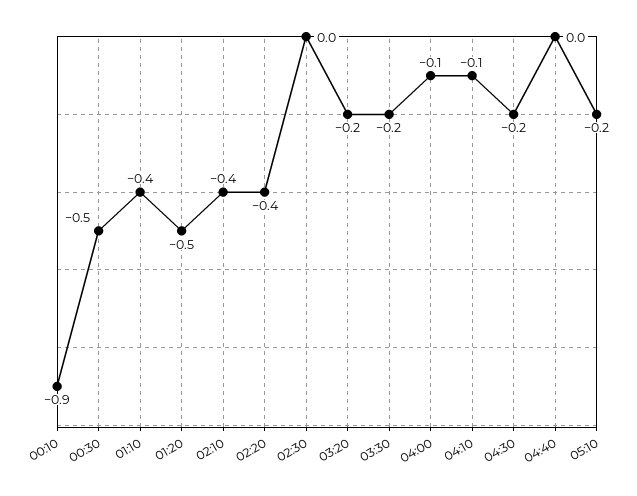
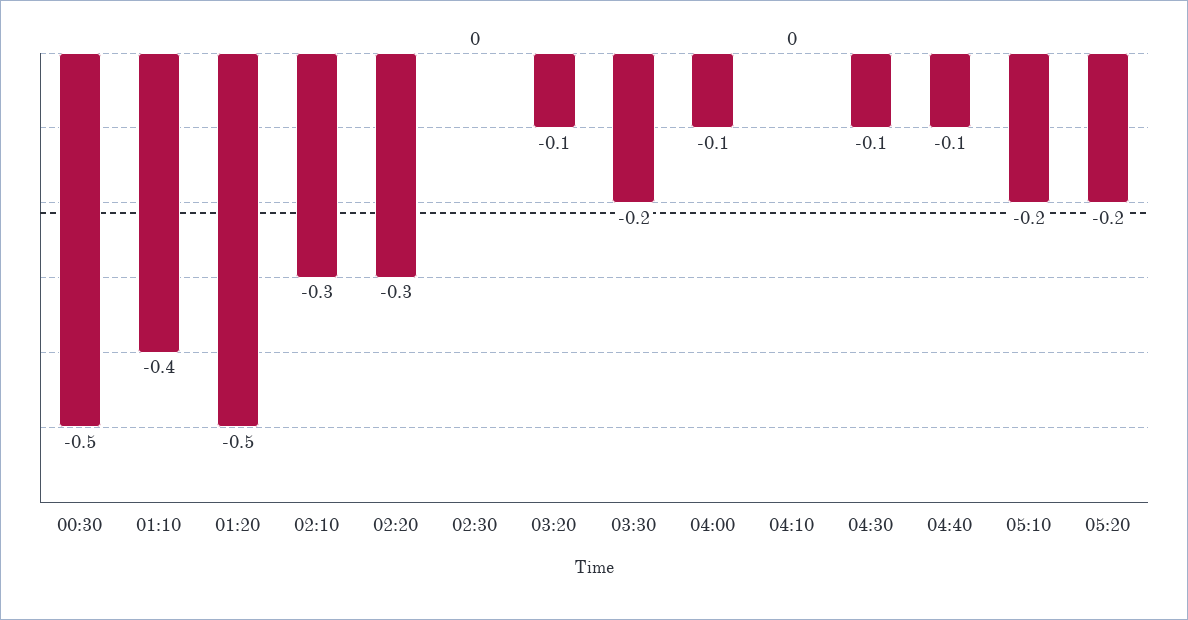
00:10: -0.9 -> none
02:10: -0.4 -> -0.3
02:20: -0.4 -> -0.3
03:20: -0.2 -> -0.1
04:10: -0.1 -> 0
04:30: -0.2 -> -0.1
04:40: 0 -> -0.1
05:20: none -> -0.2

